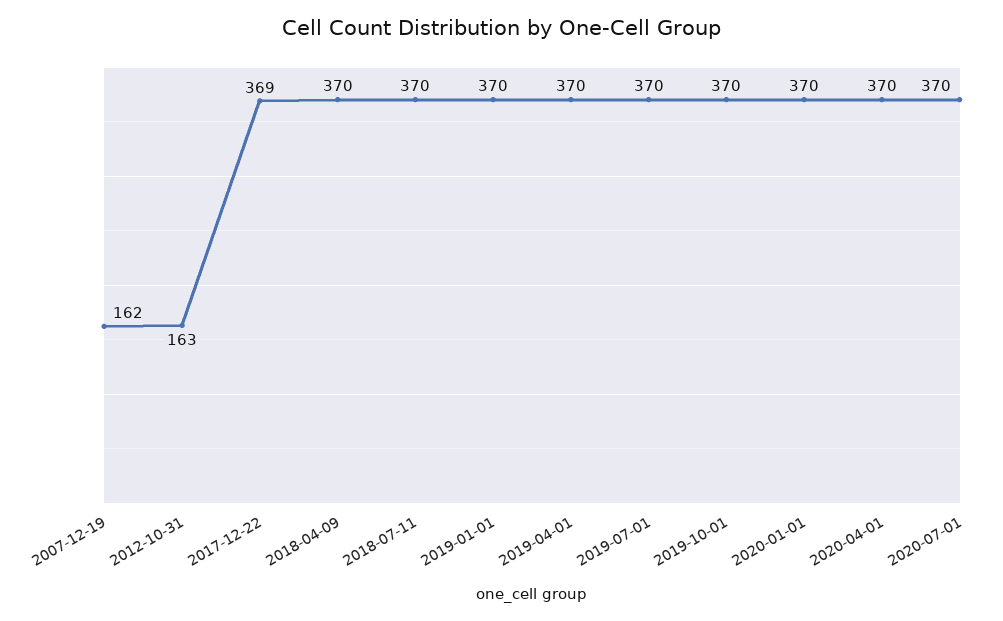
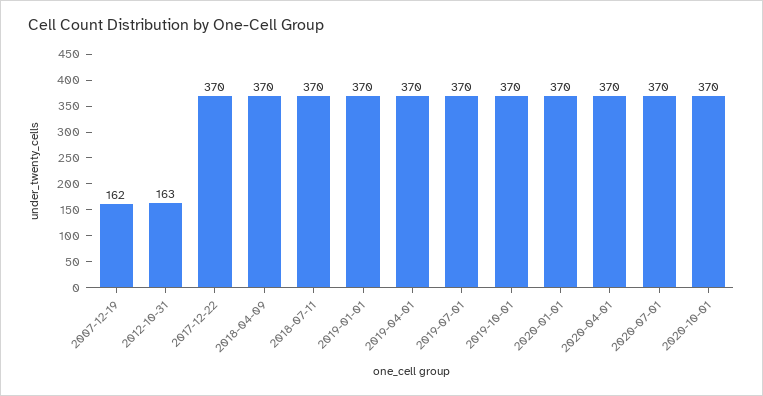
2017-12-22: 369 -> 370
2020-10-01: none -> 370

